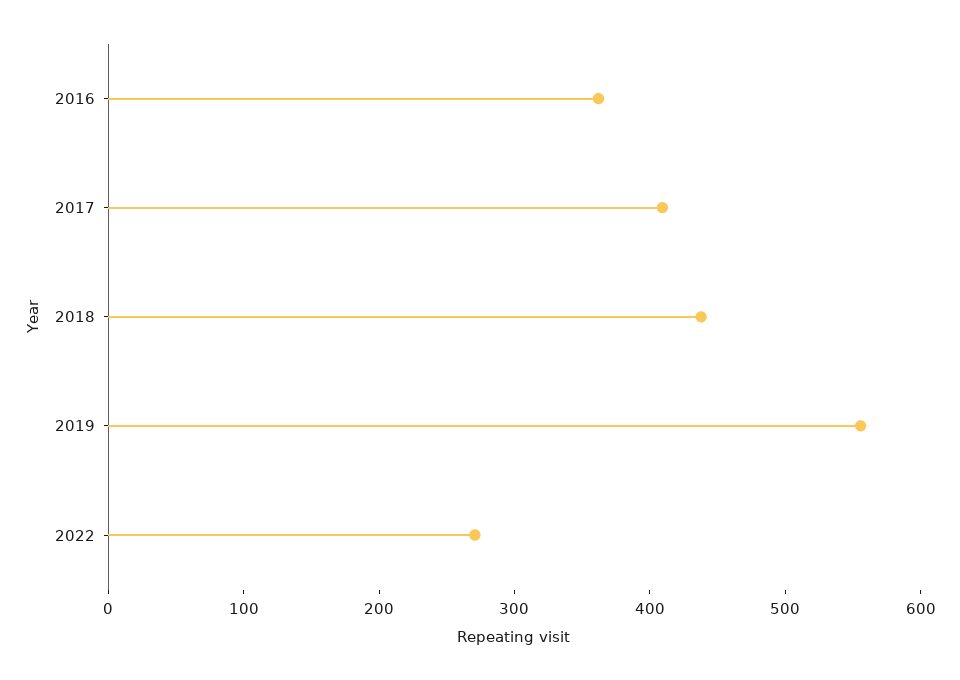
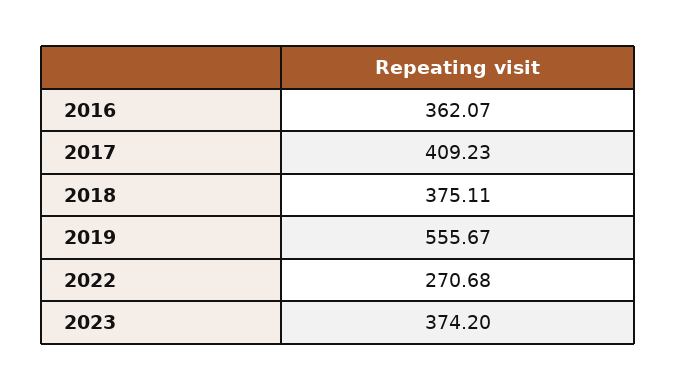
2018: 440 -> 375.11
2023: none -> 374.2

